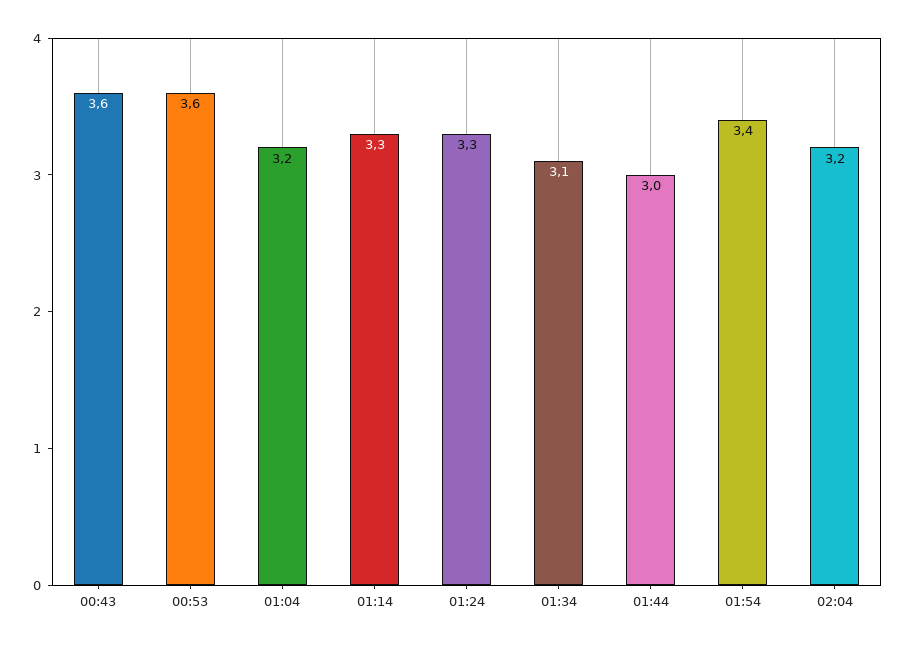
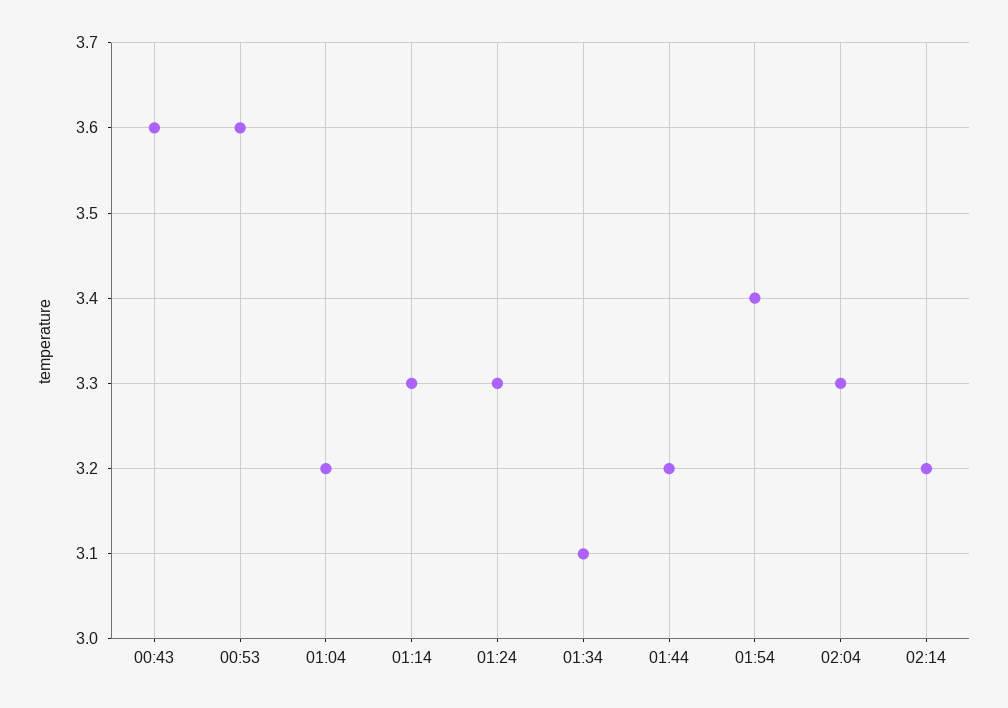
01:44: 3 -> 3.2
02:04: 3.2 -> 3.3
02:14: none -> 3.2

